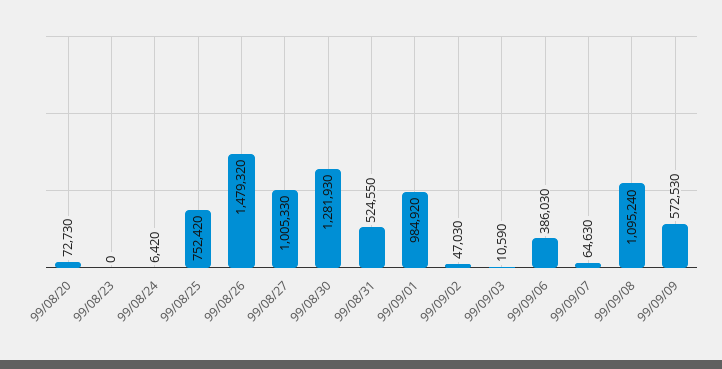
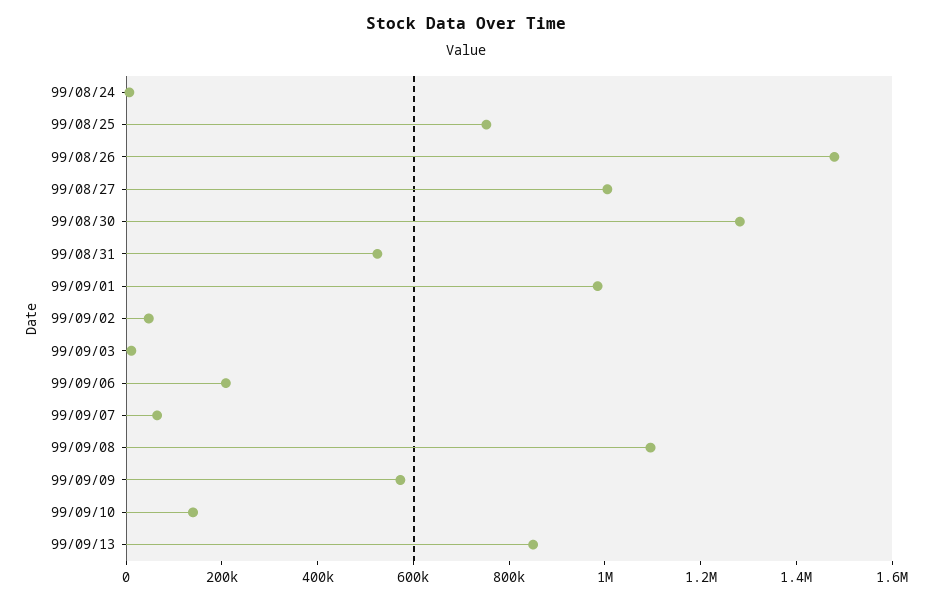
99/08/20: 72730 -> none
99/08/23: 0 -> none
99/09/06: 386030 -> 200000
99/09/10: none -> 150000
99/09/13: none -> 850000

